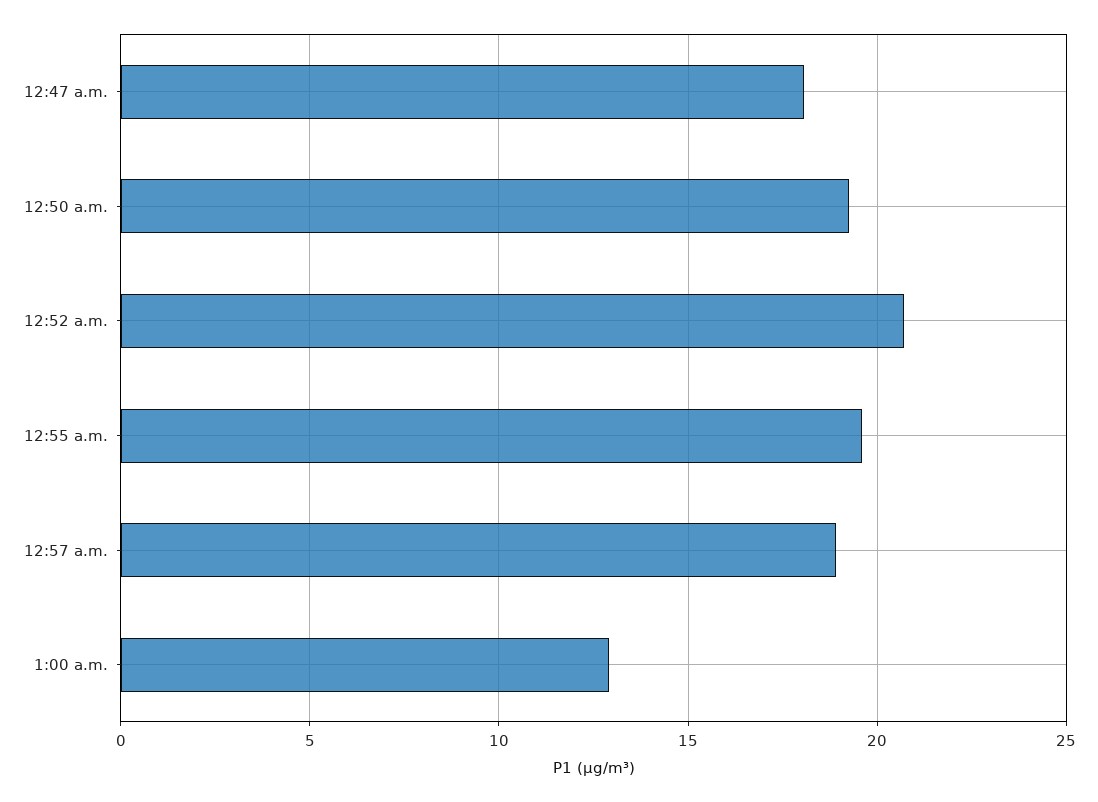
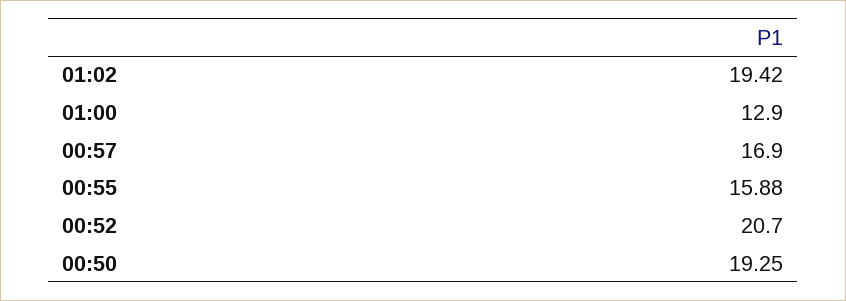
12:47 a.m.: 18 -> none
12:55 a.m.: 19.5 -> 15.88
12:57 a.m.: 19 -> 16.9
01:02: none -> 19.42

